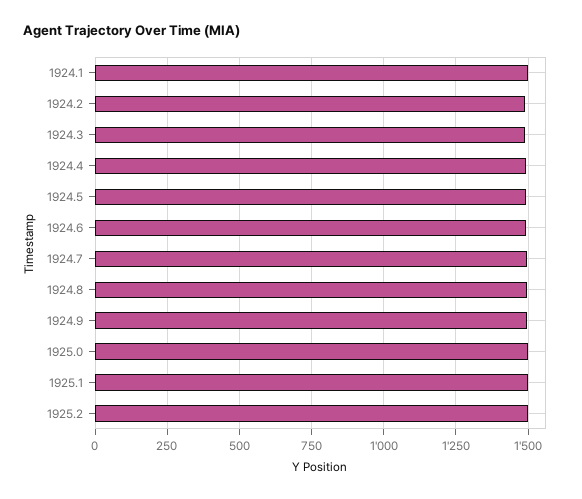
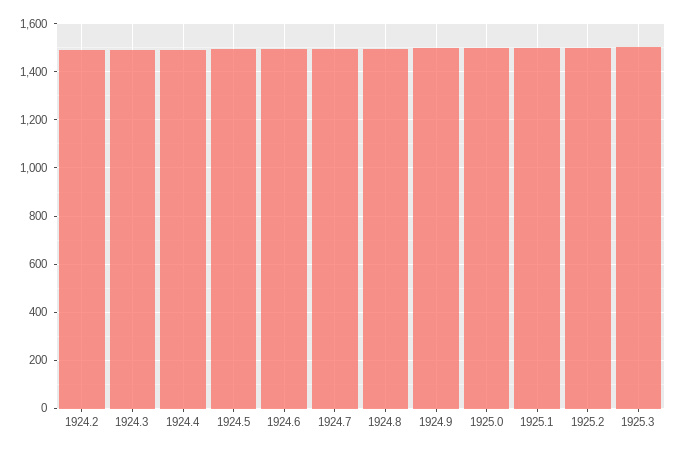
1924.1: 1500 -> none
1925.3: none -> 1500

